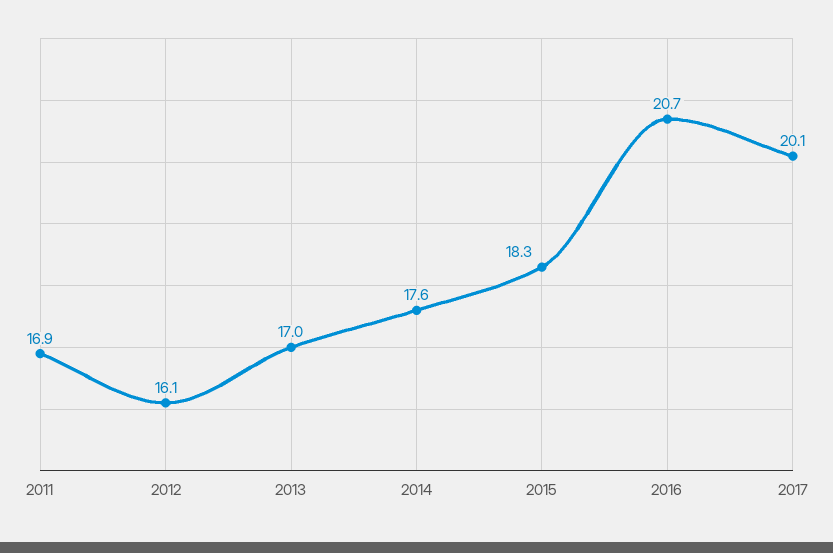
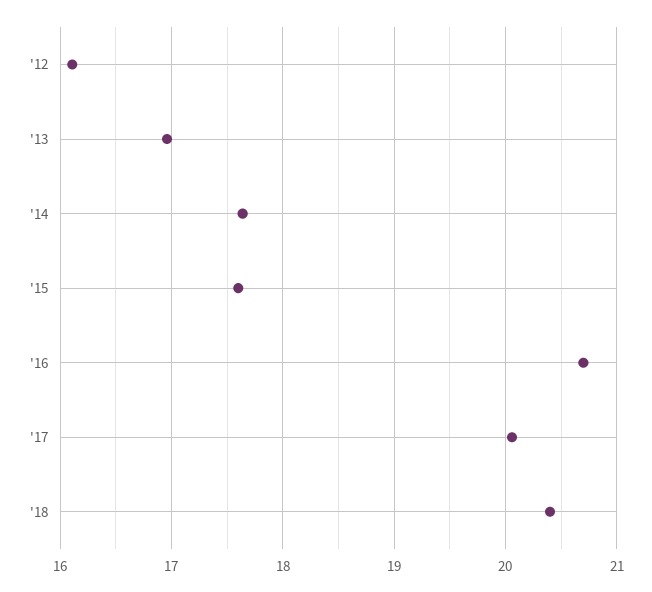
2011: 16.9 -> none
2015: 18.3 -> 17.6
'18: none -> 20.4

